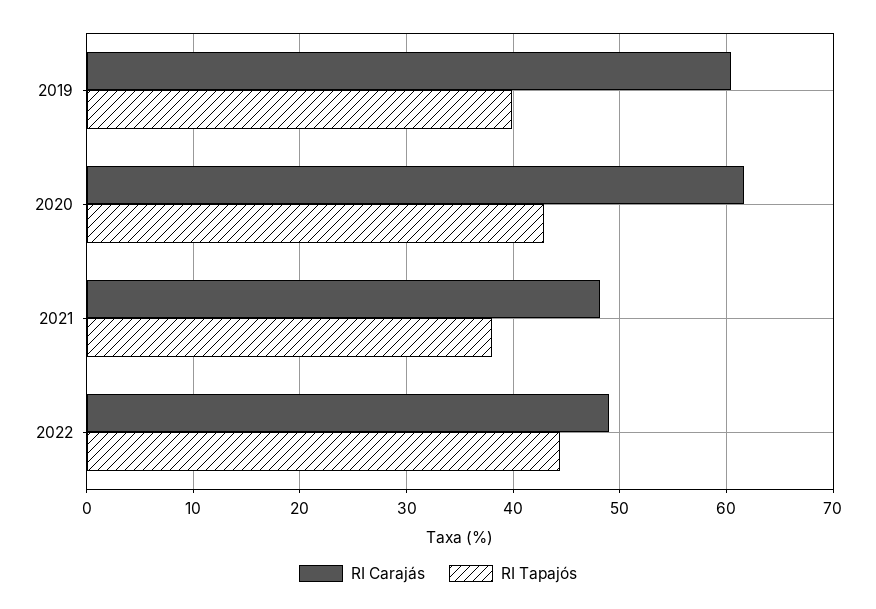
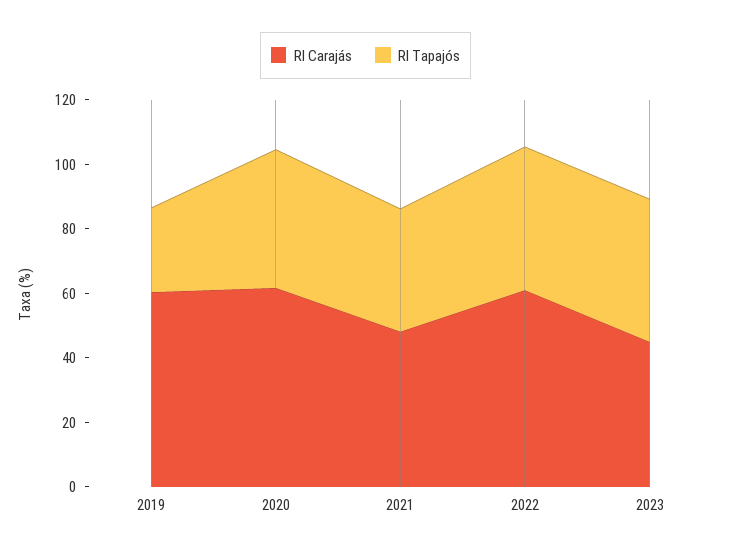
RI Tapajós, 2019: 40 -> 25
RI Carajás, 2022: 49 -> 60
RI Carajás, 2023: none -> 45
RI Tapajós, 2023: none -> 45

